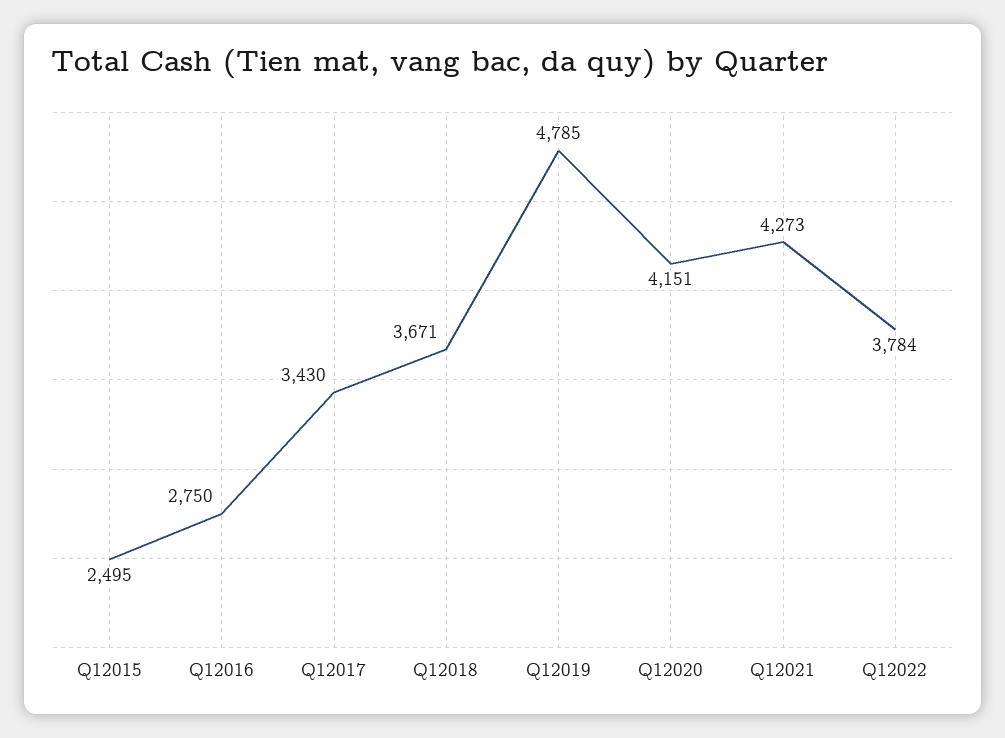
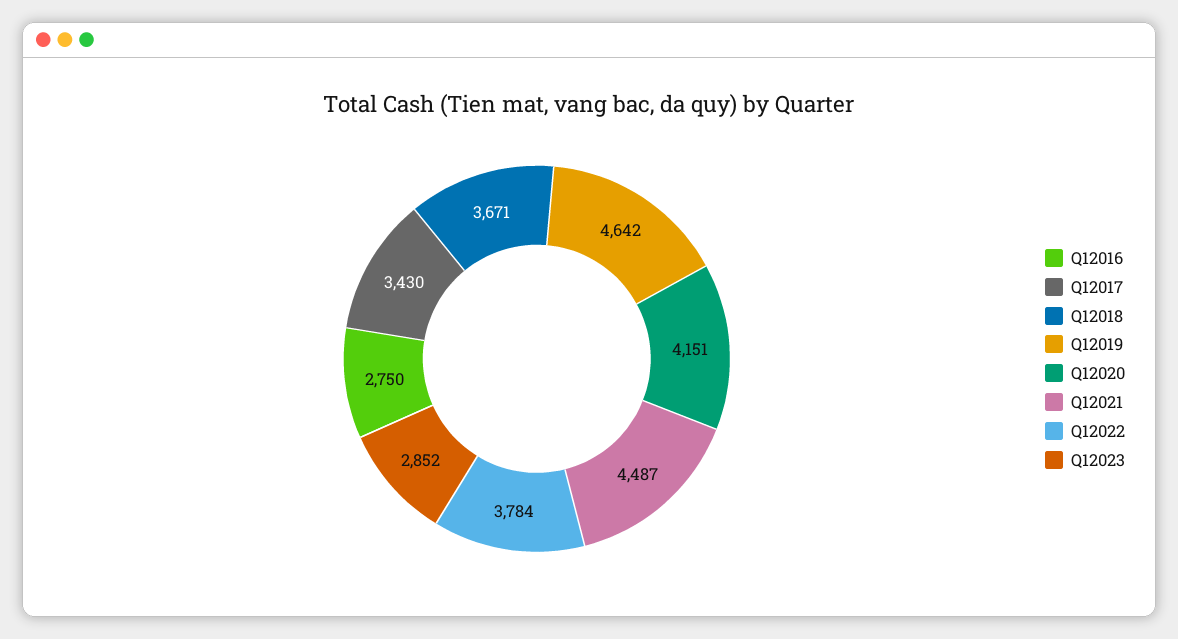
Q12015: 2495 -> none
Q12019: 4785 -> 4642
Q12021: 4273 -> 4487
Q12023: none -> 2852

